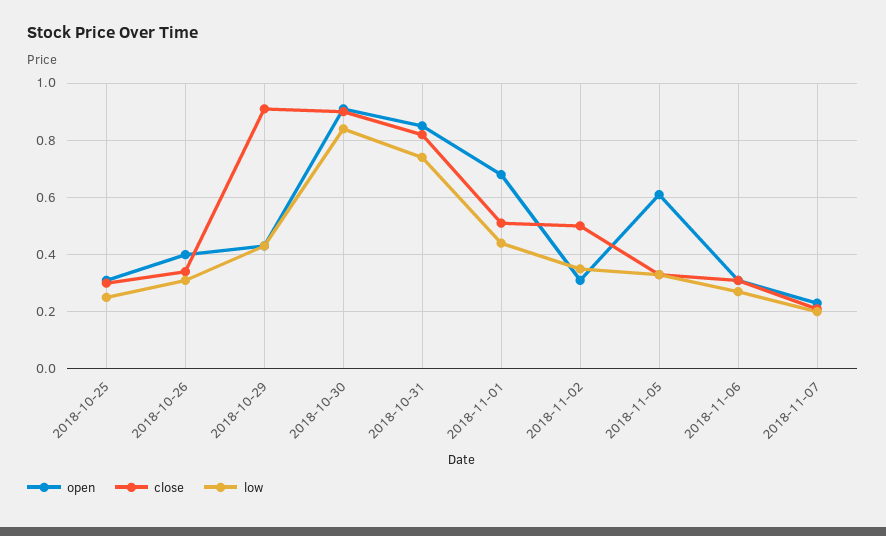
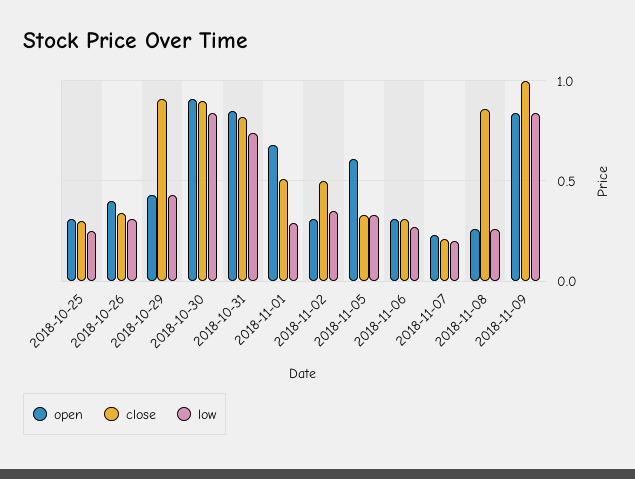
low, 2018-11-01: 0.45 -> 0.3
open, 2018-11-08: none -> 0.25
close, 2018-11-08: none -> 0.85
low, 2018-11-08: none -> 0.25
open, 2018-11-09: none -> 0.85
close, 2018-11-09: none -> 1
low, 2018-11-09: none -> 0.85

